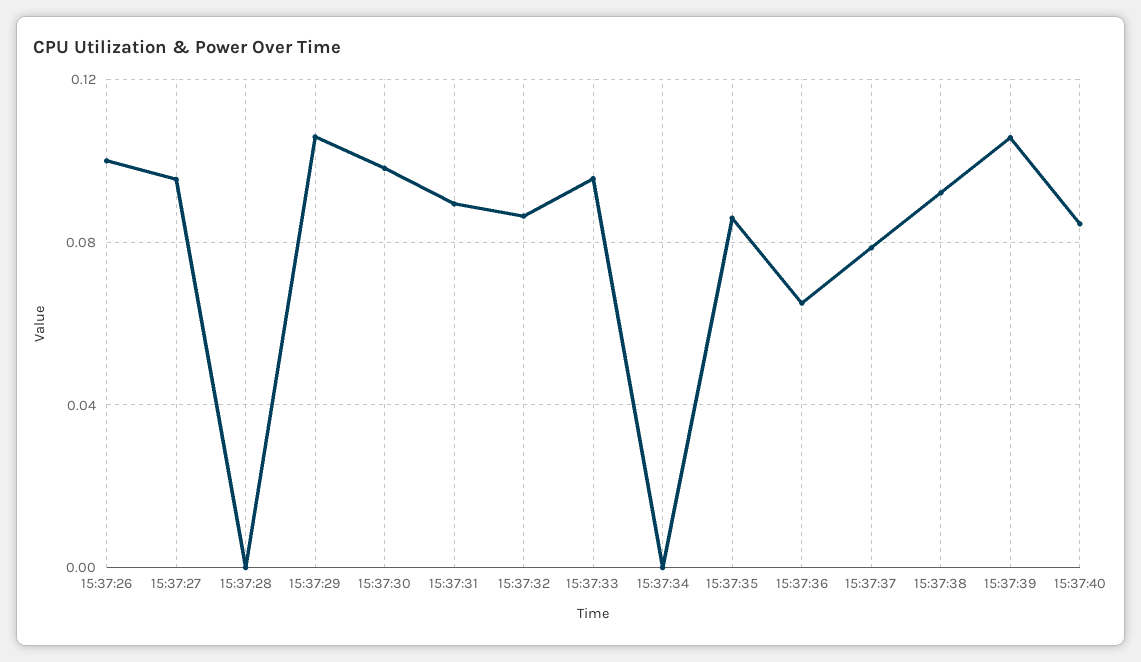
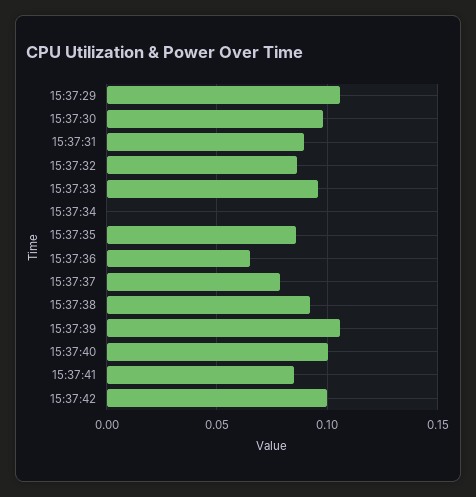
15:37:26: 0.1 -> none
15:37:27: 0.095 -> none
15:37:28: 0 -> none
15:37:40: 0.085 -> 0.1
15:37:41: none -> 0.085
15:37:42: none -> 0.1

